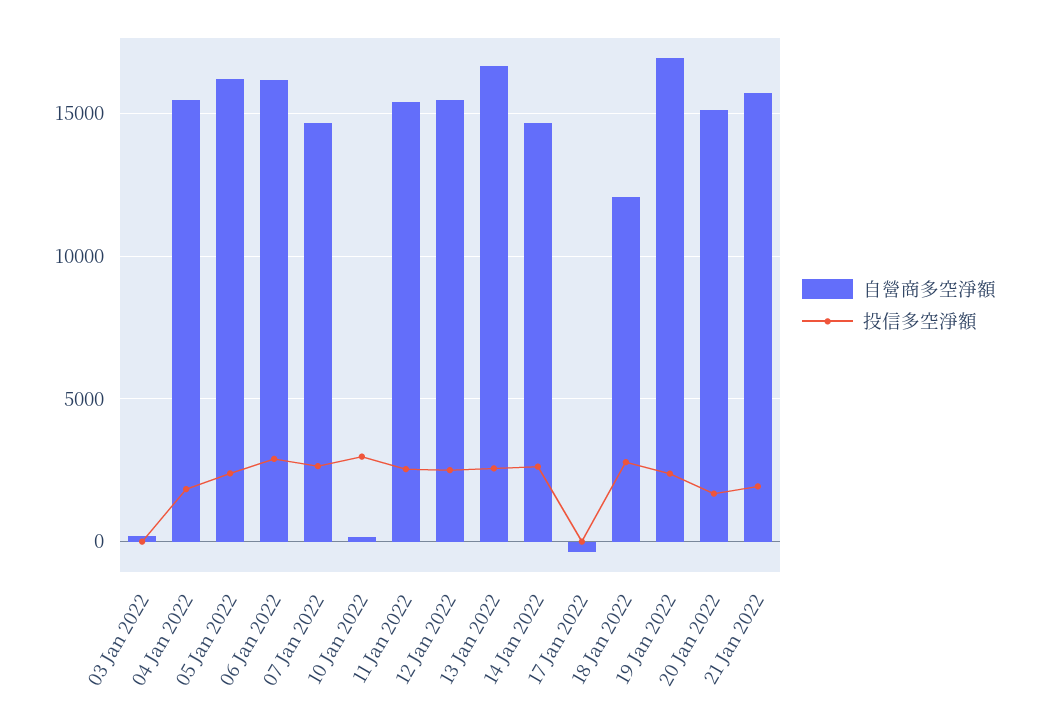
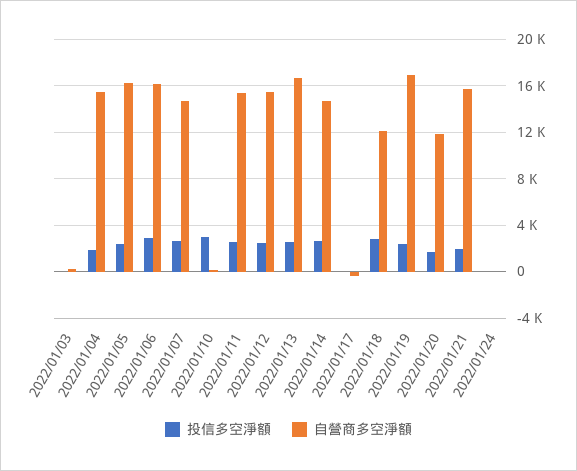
自營商多空淨額, 20 Jan 2022: 15000 -> 12000
投信多空淨額, 2022/01/24: none -> 0
自營商多空淨額, 2022/01/24: none -> 0

